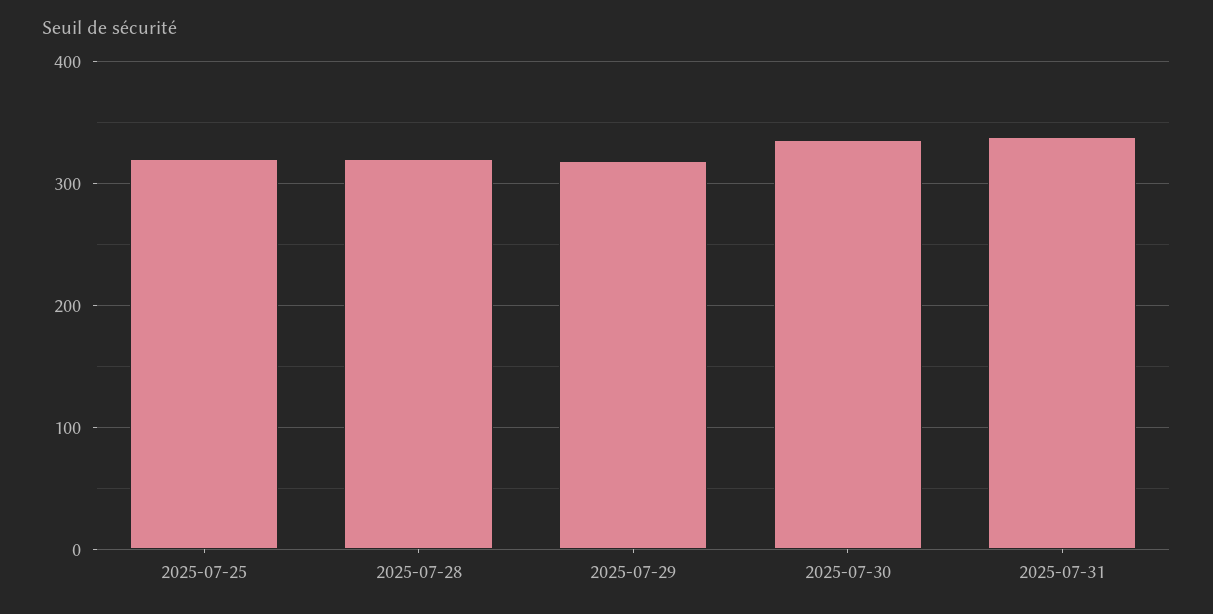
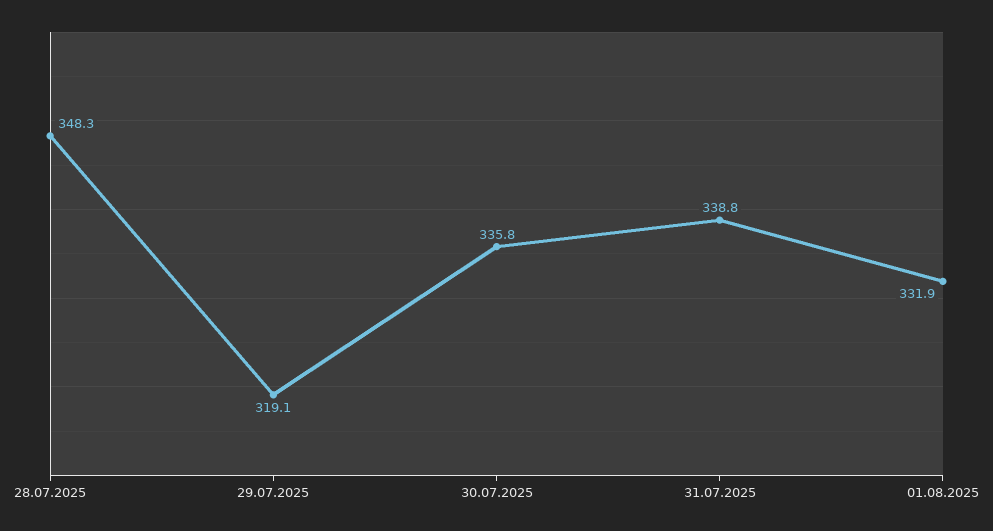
2025-07-25: 320 -> none
2025-07-28: 320 -> 348.3
01.08.2025: none -> 331.9

